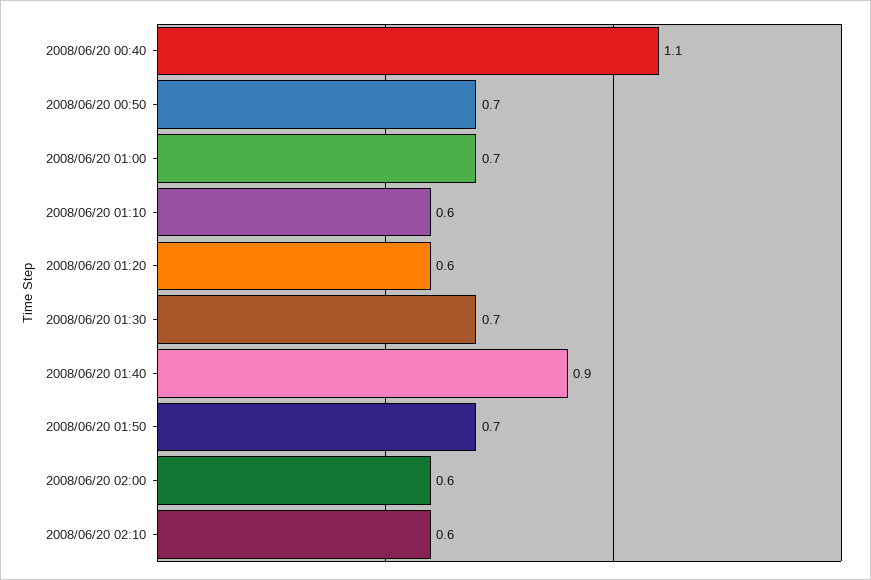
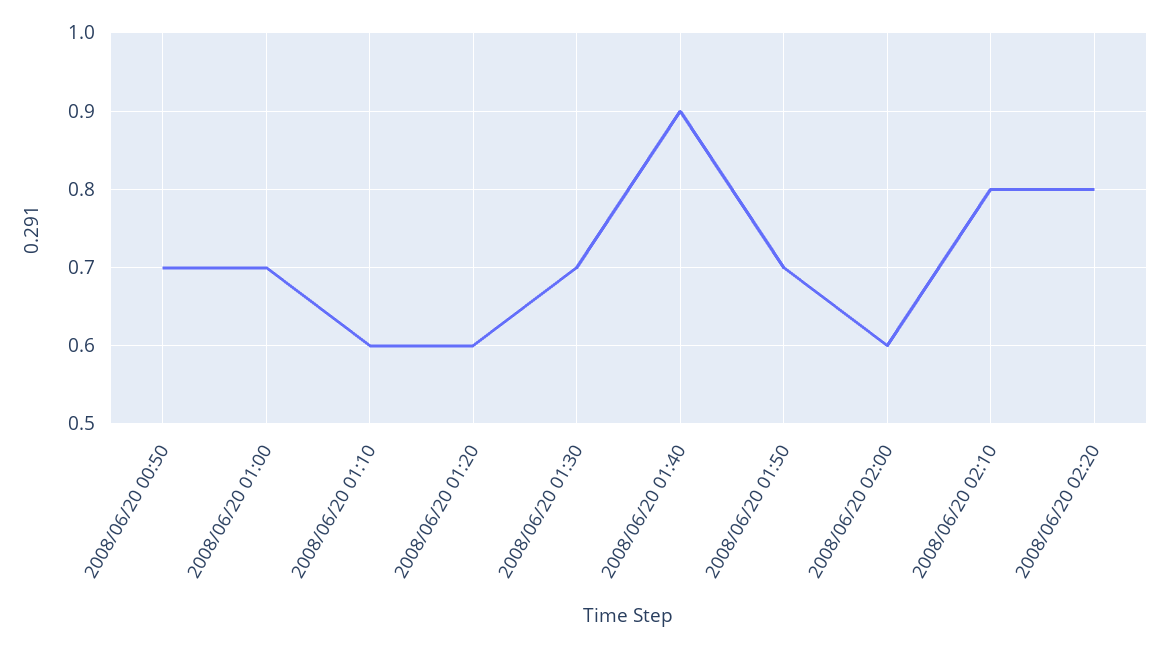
2008/06/20 00:40: 1.1 -> none
2008/06/20 02:10: 0.6 -> 0.8
2008/06/20 02:20: none -> 0.8

